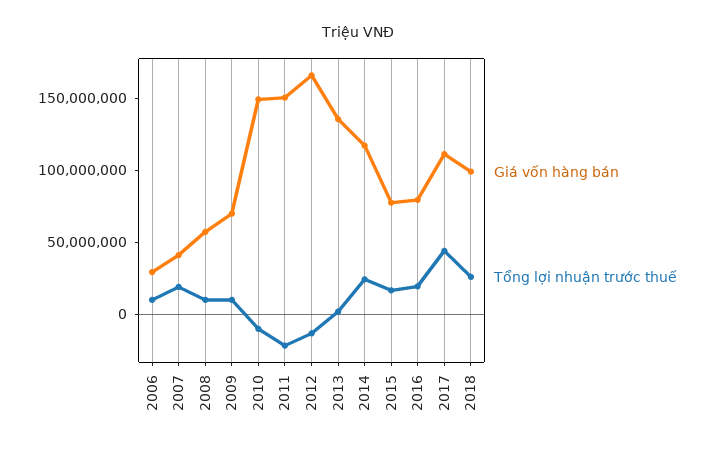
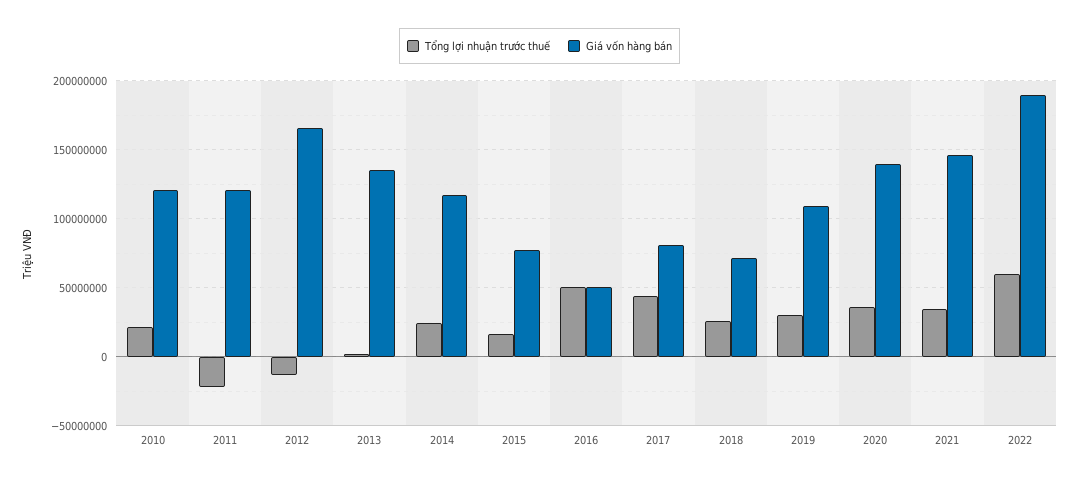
Giá vốn hàng bán, 2006: 30000000 -> none
Tổng lợi nhuận trước thuế, 2006: 10000000 -> none
Giá vốn hàng bán, 2007: 40000000 -> none
Tổng lợi nhuận trước thuế, 2007: 20000000 -> none
Giá vốn hàng bán, 2008: 60000000 -> none
Tổng lợi nhuận trước thuế, 2008: 10000000 -> none
Giá vốn hàng bán, 2009: 70000000 -> none
Tổng lợi nhuận trước thuế, 2009: 10000000 -> none
Giá vốn hàng bán, 2010: 150000000 -> 120000000
Tổng lợi nhuận trước thuế, 2010: -10000000 -> 20000000
Giá vốn hàng bán, 2011: 150000000 -> 120000000
Giá vốn hàng bán, 2016: 80000000 -> 50000000
Tổng lợi nhuận trước thuế, 2016: 20000000 -> 50000000
Giá vốn hàng bán, 2017: 110000000 -> 80000000
Giá vốn hàng bán, 2018: 100000000 -> 70000000
Tổng lợi nhuận trước thuế, 2019: none -> 30000000
Giá vốn hàng bán, 2019: none -> 110000000
Tổng lợi nhuận trước thuế, 2020: none -> 35000000
Giá vốn hàng bán, 2020: none -> 140000000
Tổng lợi nhuận trước thuế, 2021: none -> 35000000
Giá vốn hàng bán, 2021: none -> 145000000
Tổng lợi nhuận trước thuế, 2022: none -> 60000000
Giá vốn hàng bán, 2022: none -> 190000000

